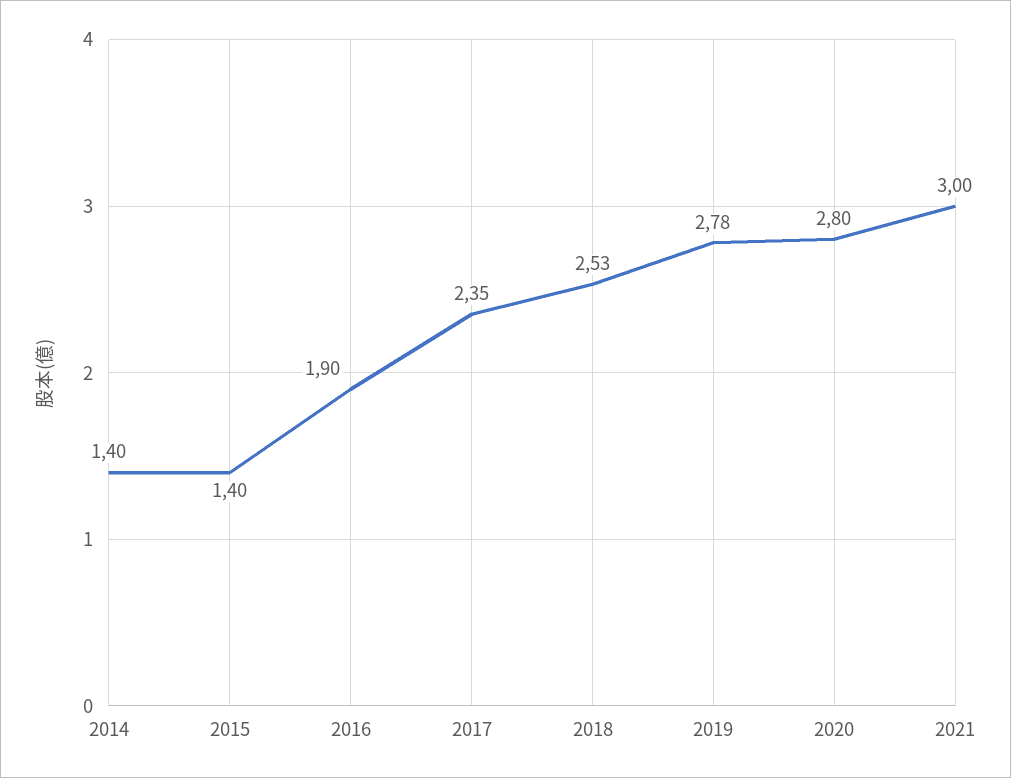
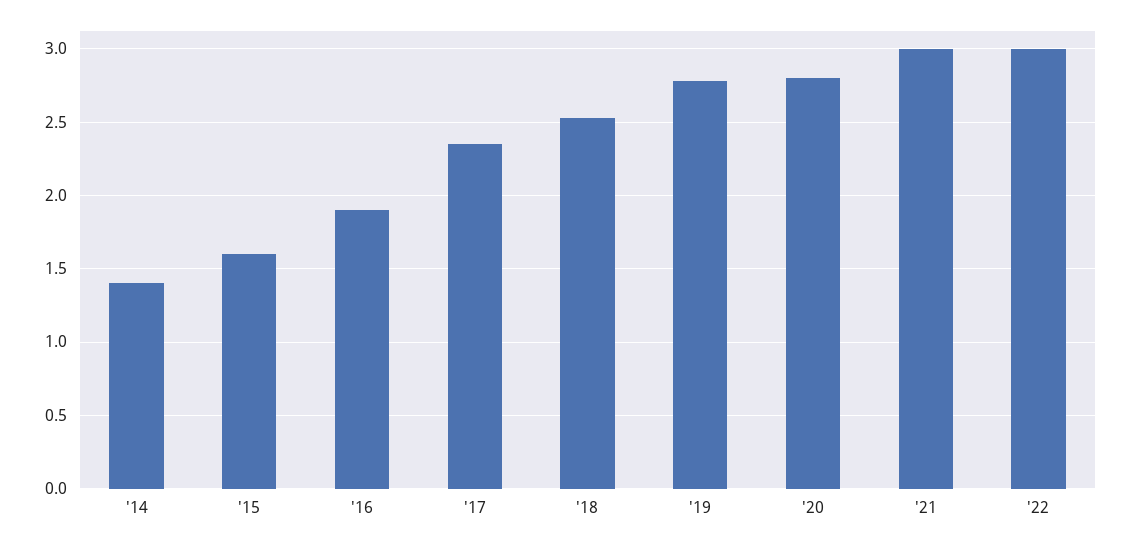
2015: 1.4 -> 1.6
'22: none -> 3

